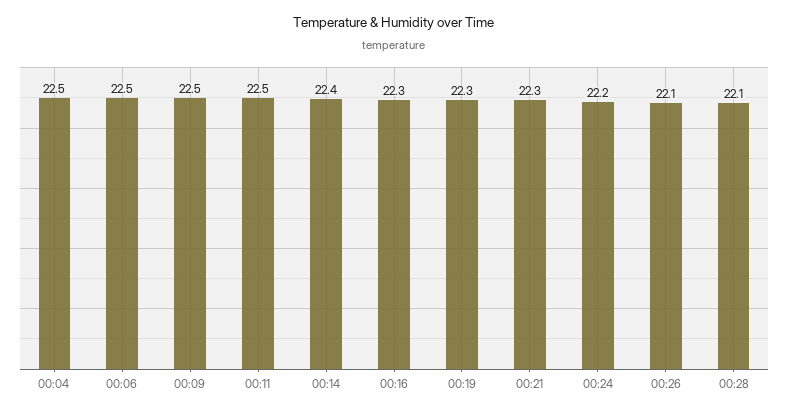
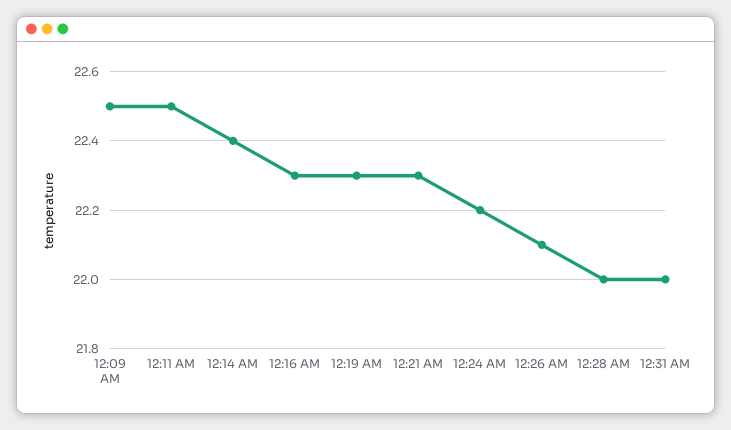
00:04: 22.5 -> none
00:06: 22.5 -> none
00:28: 22.1 -> 22
12:31 AM: none -> 22

